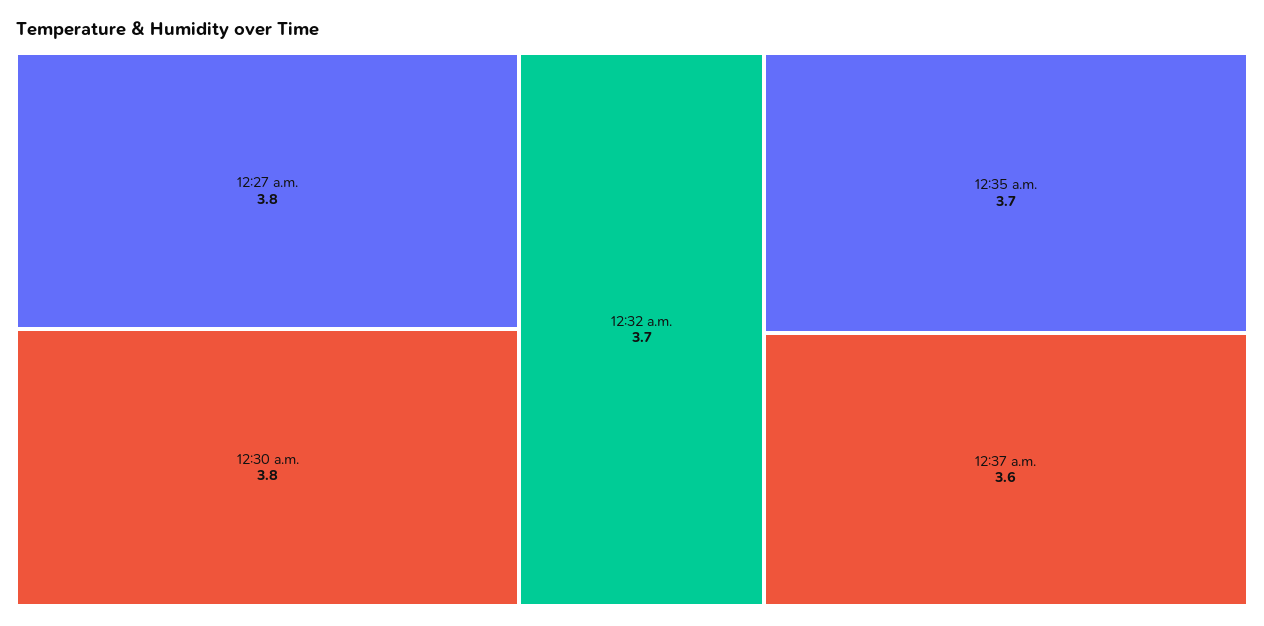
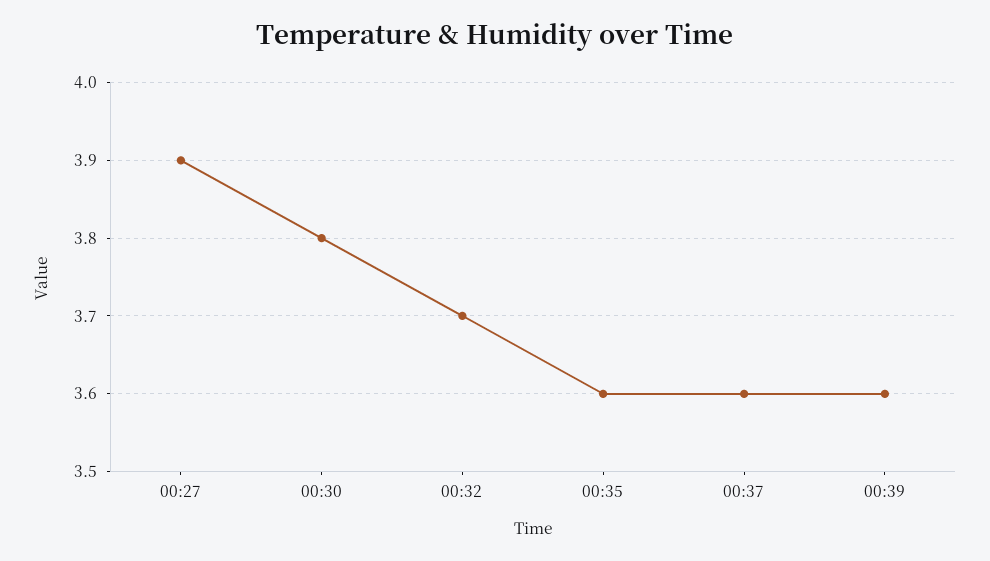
12:27 a.m.: 3.8 -> 3.9
12:35 a.m.: 3.7 -> 3.6
00:39: none -> 3.6

